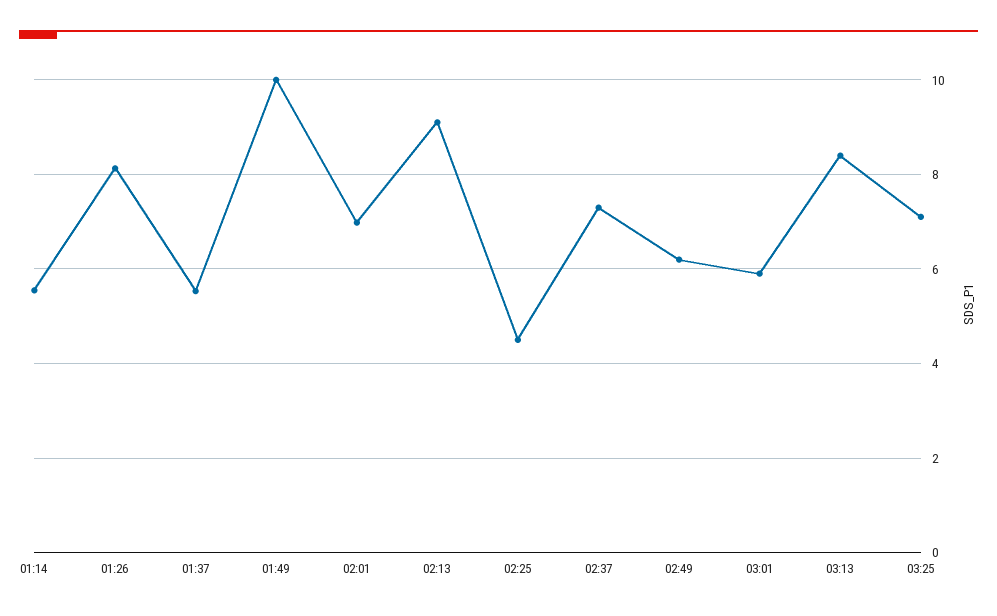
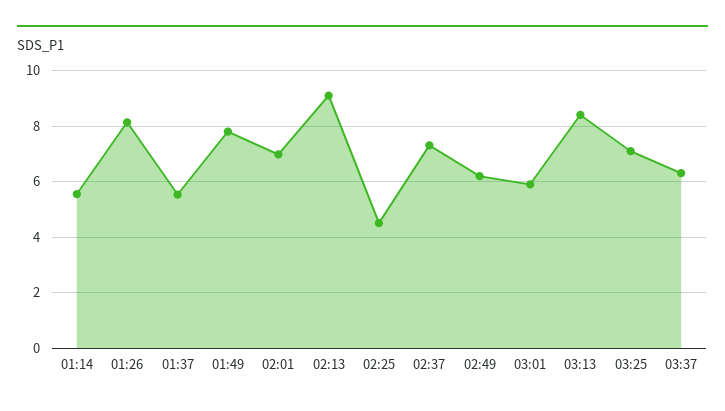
01:49: 10 -> 7.75
03:37: none -> 6.25

